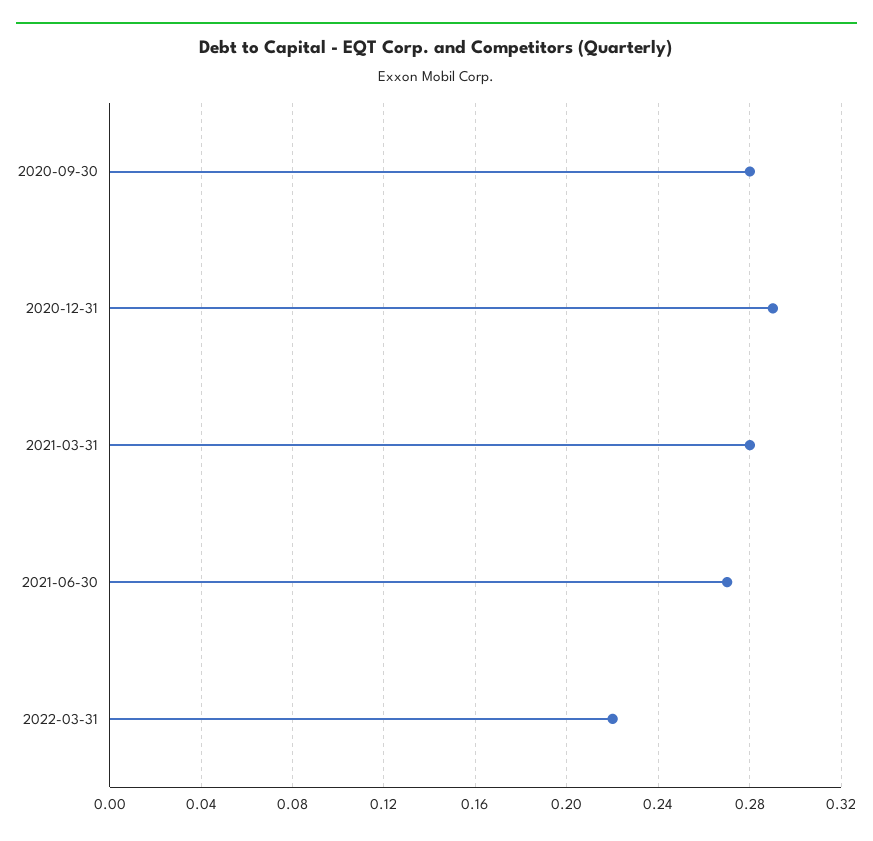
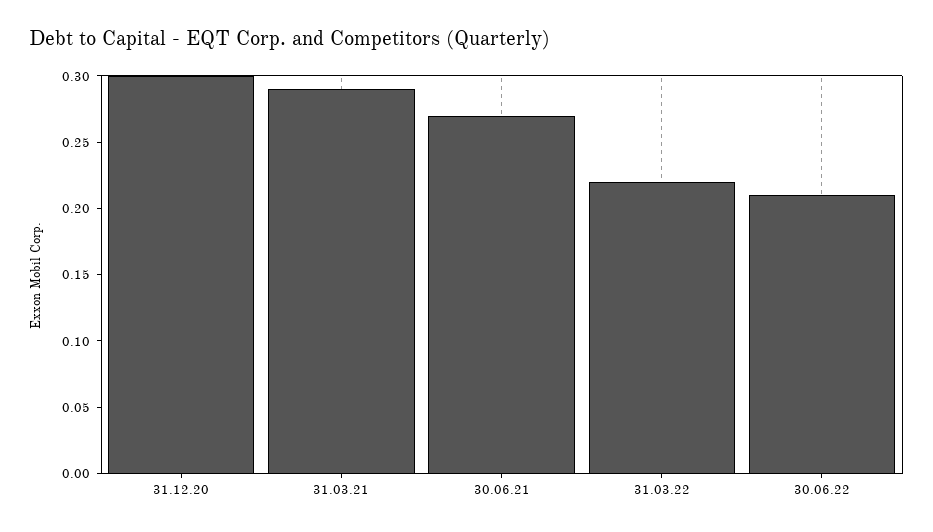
2020-09-30: 0.28 -> none
2020-12-31: 0.29 -> 0.3
2021-03-31: 0.28 -> 0.29
30.06.22: none -> 0.21

